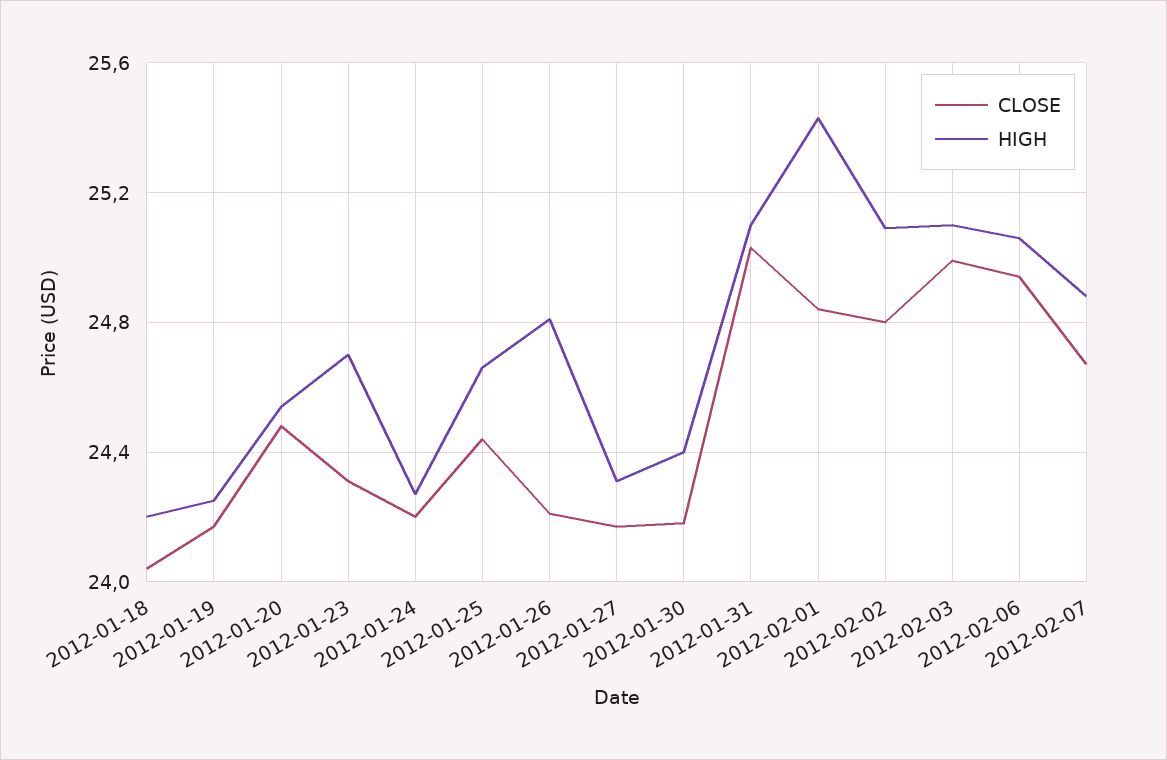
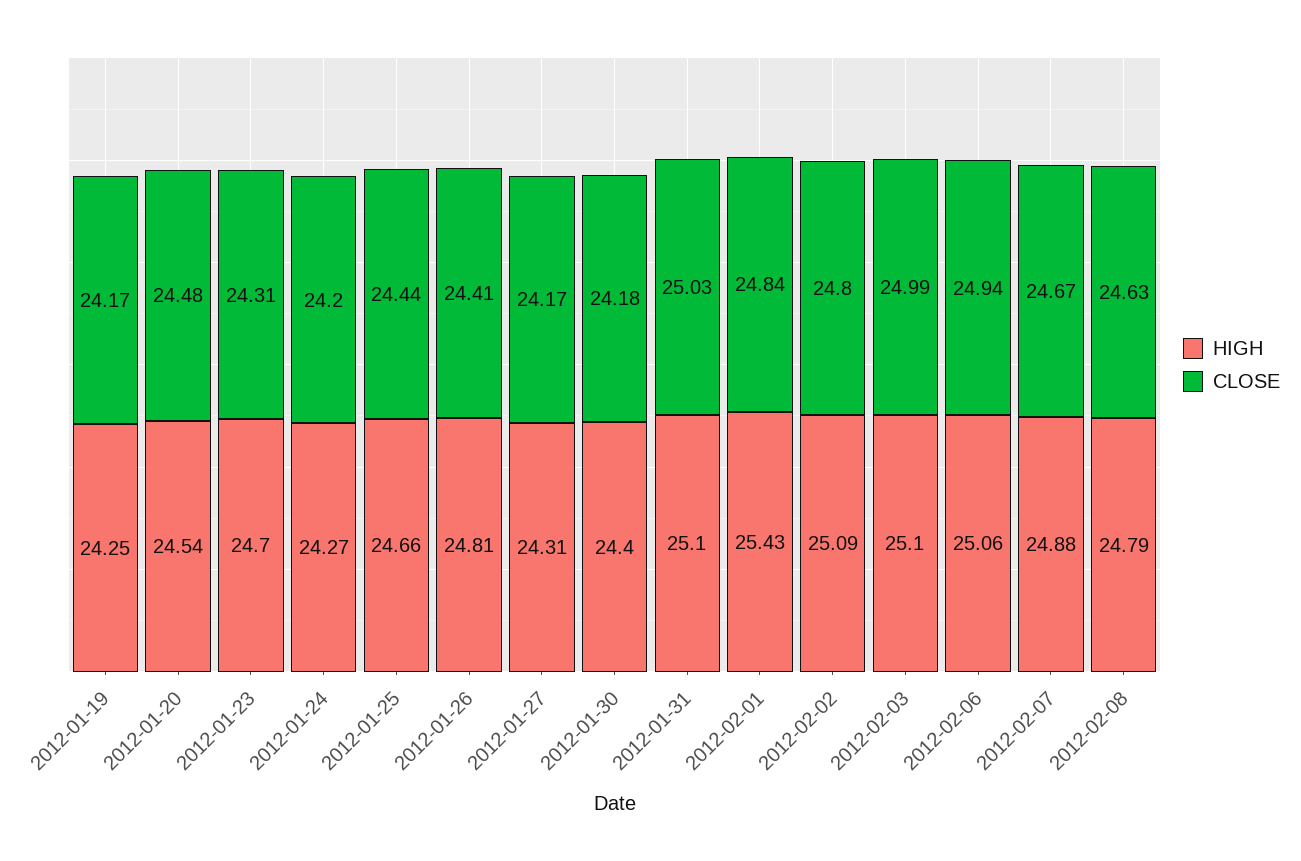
CLOSE, 2012-01-18: 24.05 -> none
HIGH, 2012-01-18: 24.2 -> none
CLOSE, 2012-01-26: 24.2 -> 24.41
HIGH, 2012-02-08: none -> 24.79
CLOSE, 2012-02-08: none -> 24.63

